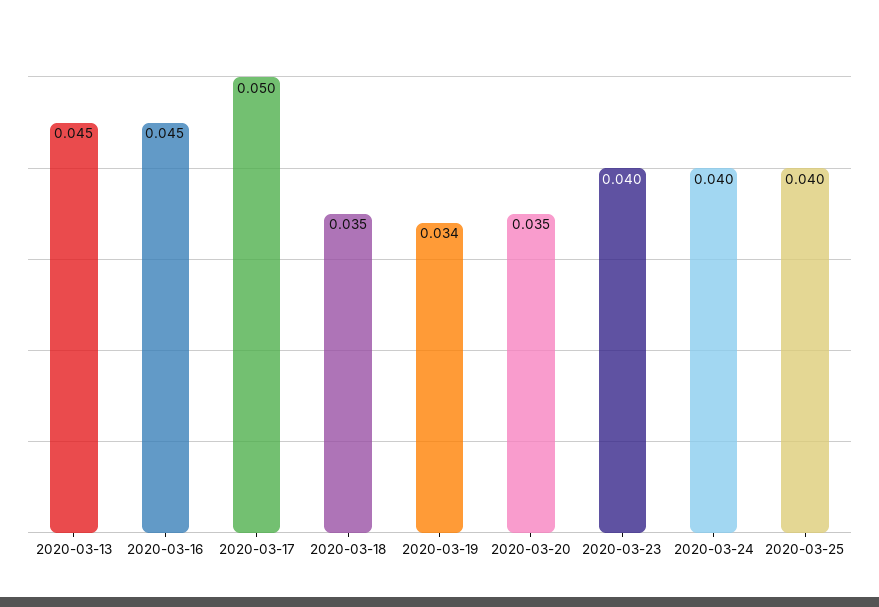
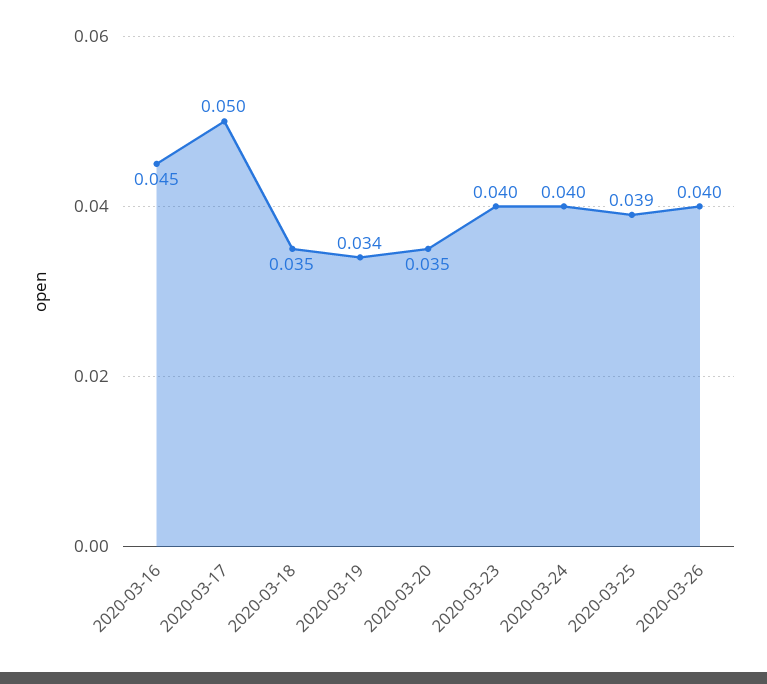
2020-03-13: 0.045 -> none
2020-03-25: 0.04 -> 0.039
2020-03-26: none -> 0.04

